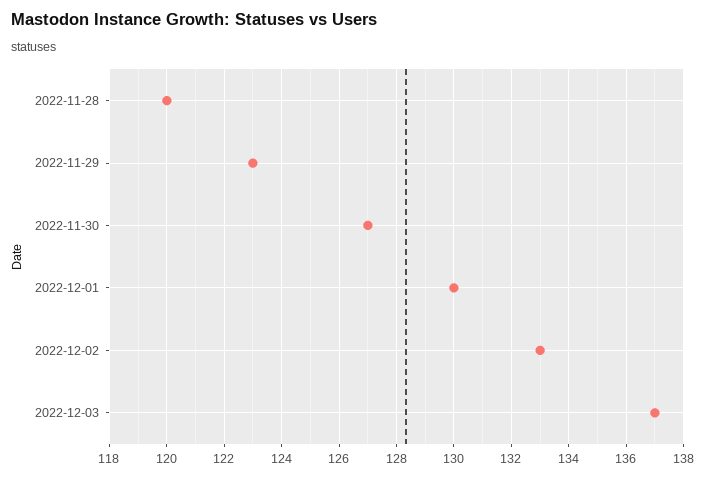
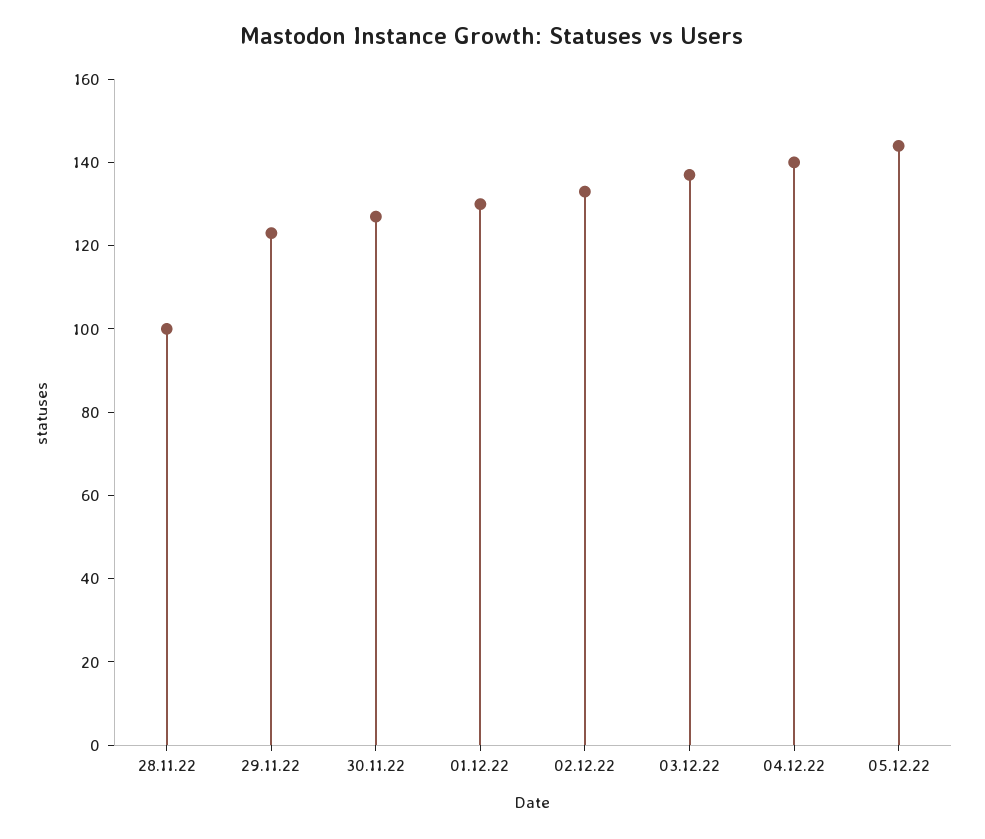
2022-11-28: 120 -> 100
04.12.22: none -> 140
05.12.22: none -> 145

